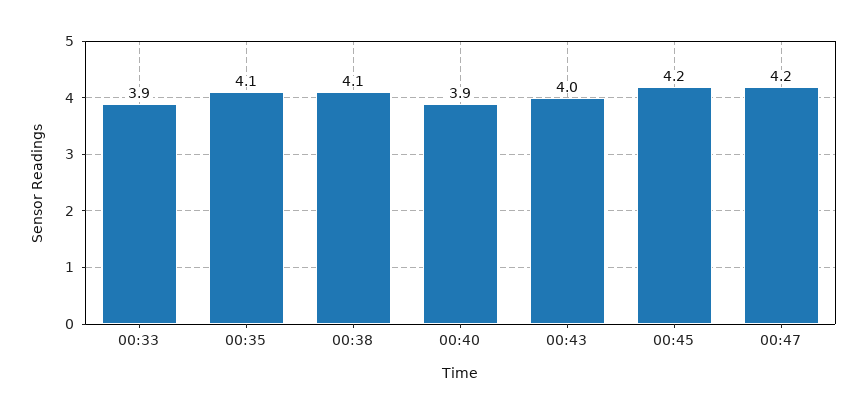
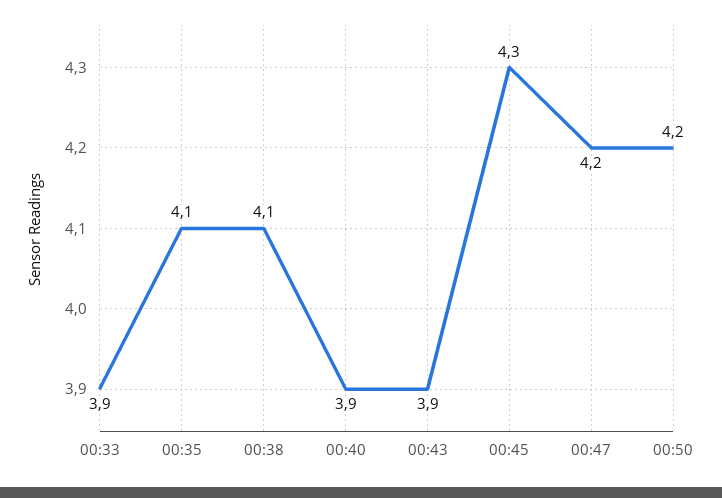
00:43: 4 -> 3.9
00:45: 4.2 -> 4.3
00:50: none -> 4.2

